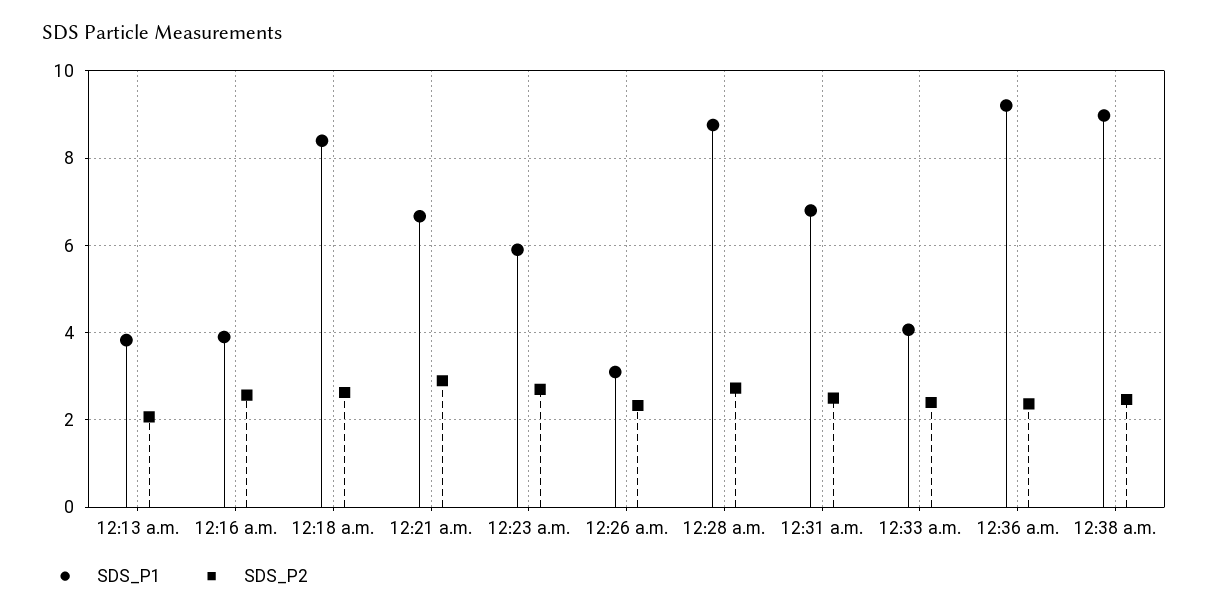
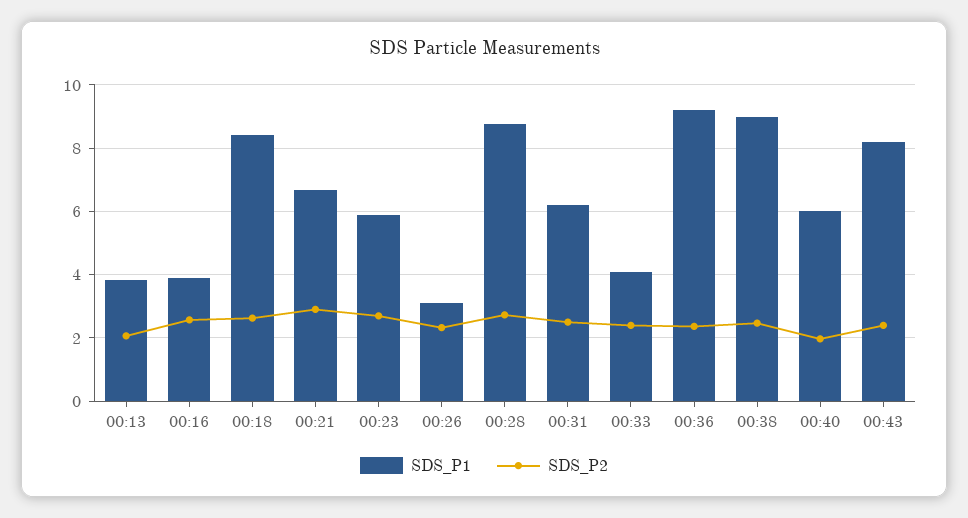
SDS_P1, 12:31 a.m.: 6.8 -> 6.2
SDS_P1, 00:40: none -> 6
SDS_P2, 00:40: none -> 2
SDS_P1, 00:43: none -> 8.2
SDS_P2, 00:43: none -> 2.4

